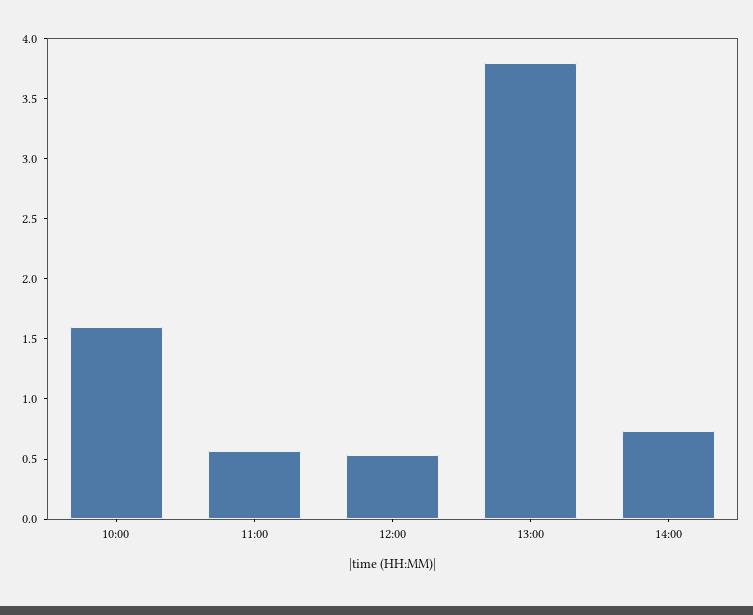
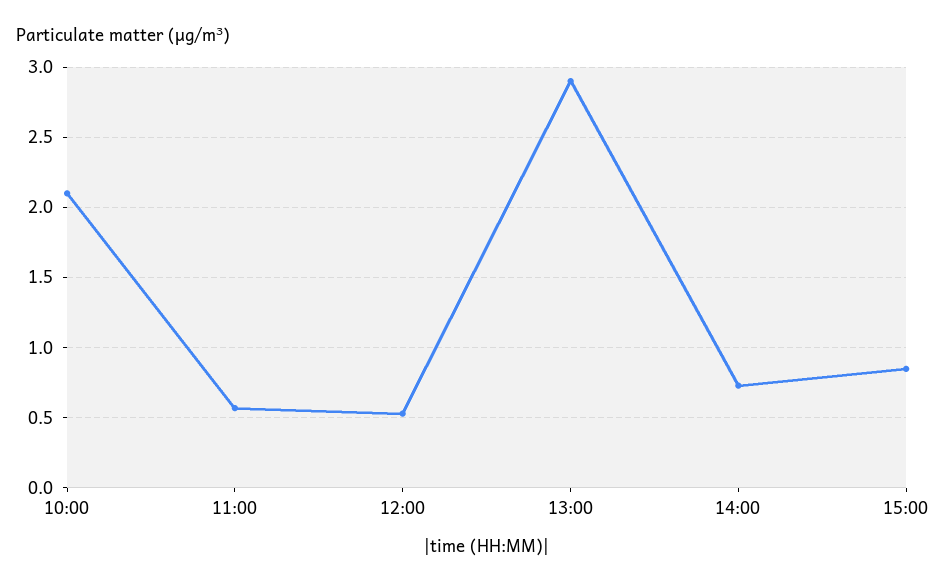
10:00: 1.6 -> 2.1
13:00: 3.8 -> 2.9
15:00: none -> 0.85

